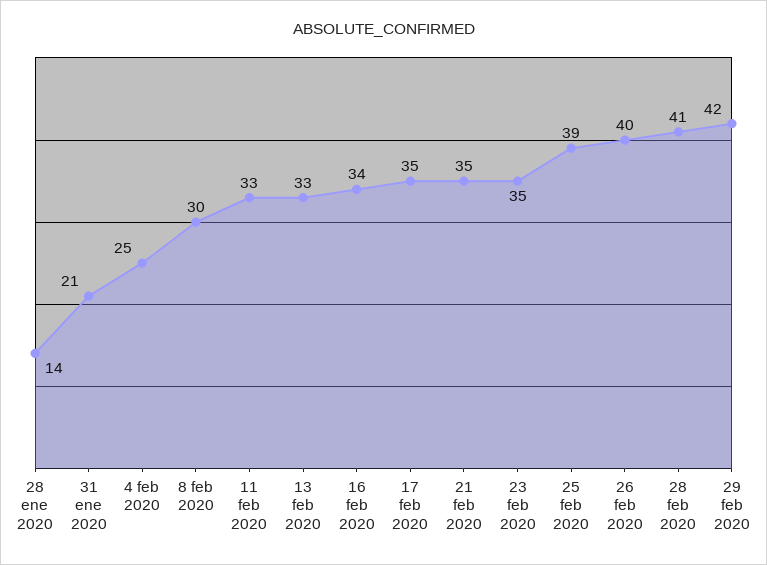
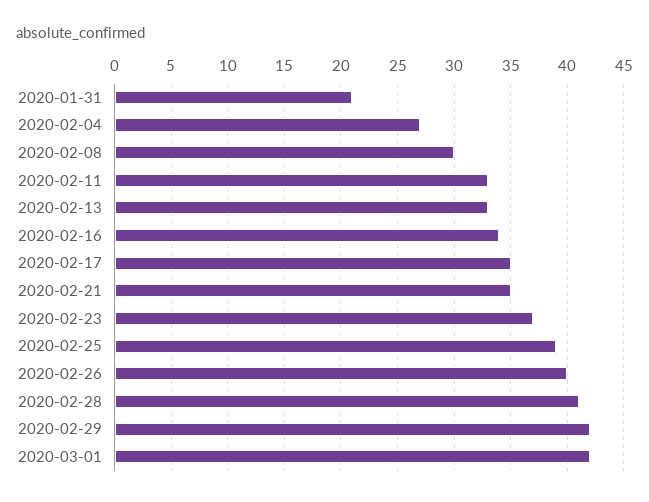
28 ene 2020: 14 -> none
4 feb 2020: 25 -> 27
23 feb 2020: 35 -> 37
2020-03-01: none -> 42

